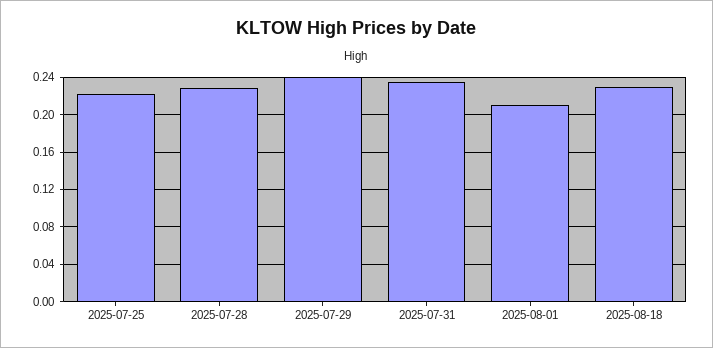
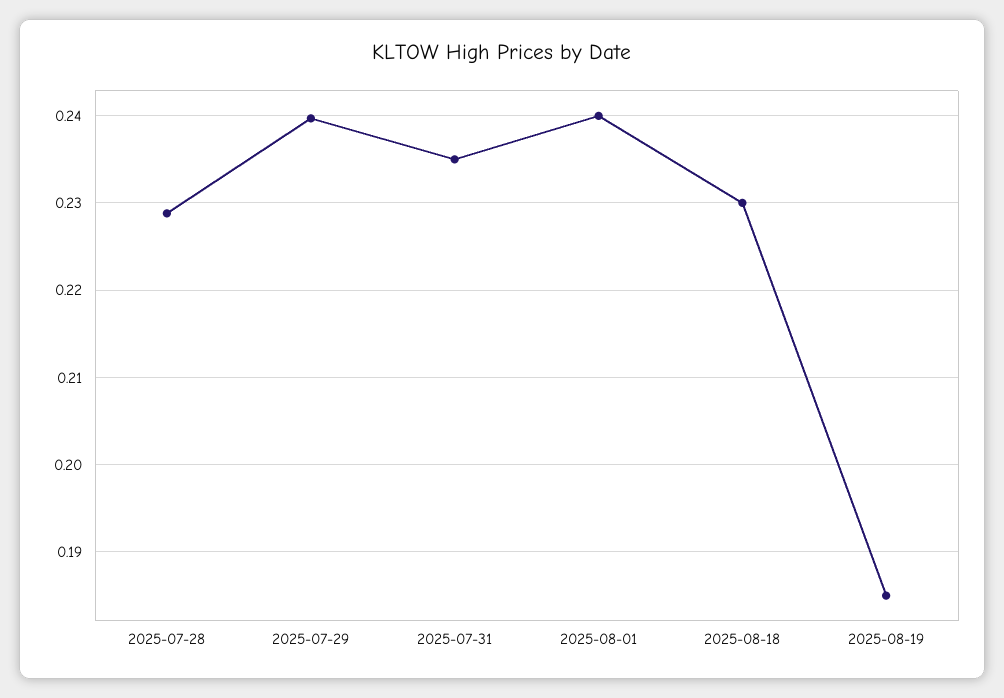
2025-07-25: 0.22 -> none
2025-08-01: 0.21 -> 0.24
2025-08-19: none -> 0.185

